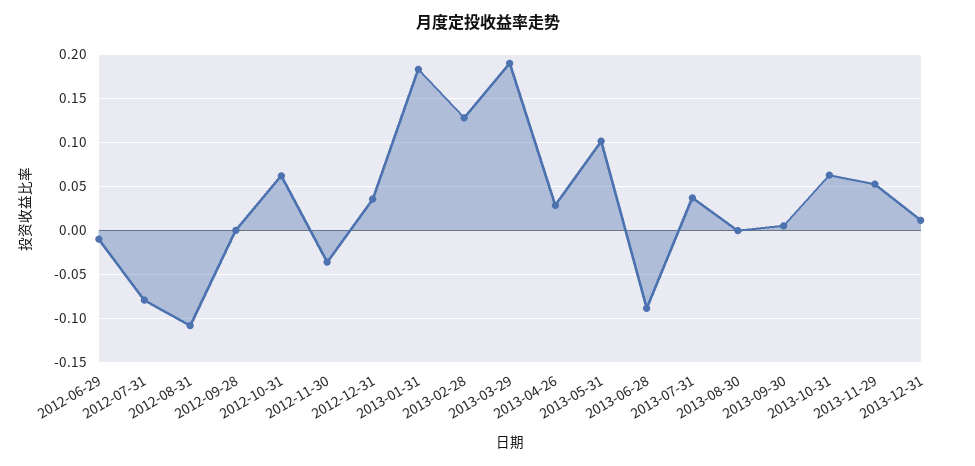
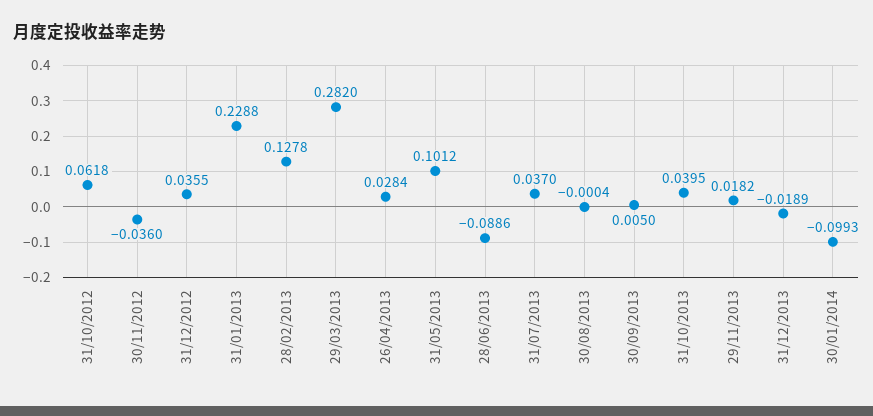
2012-06-29: -0.01 -> none
2012-07-31: -0.08 -> none
2012-08-31: -0.11 -> none
2012-09-28: 0 -> none
2013-01-31: 0.18 -> 0.2288
2013-03-29: 0.19 -> 0.282
2013-10-31: 0.06 -> 0.0395
2013-11-29: 0.05 -> 0.0182
2013-12-31: 0.01 -> -0.0189
30/01/2014: none -> -0.0993

